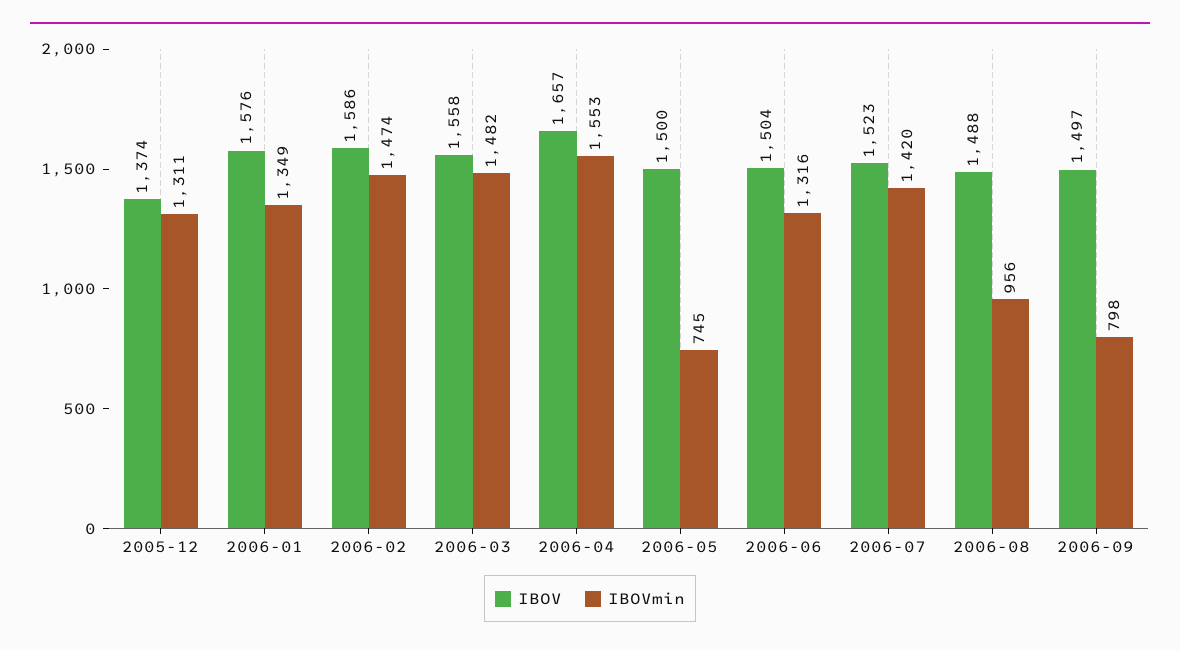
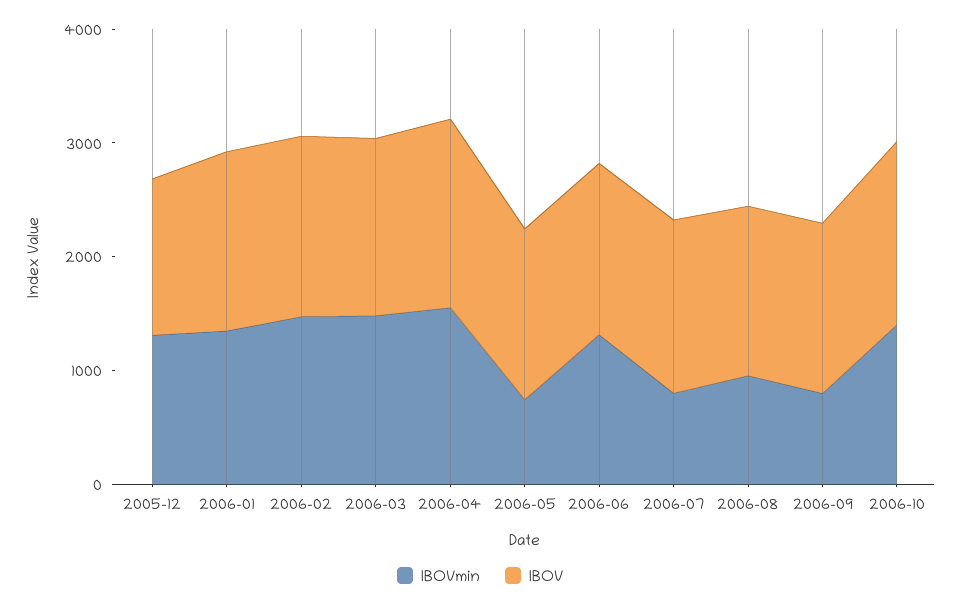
IBOVmin, 2006-07: 1420 -> 800
IBOVmin, 2006-10: none -> 1400
IBOV, 2006-10: none -> 1600

